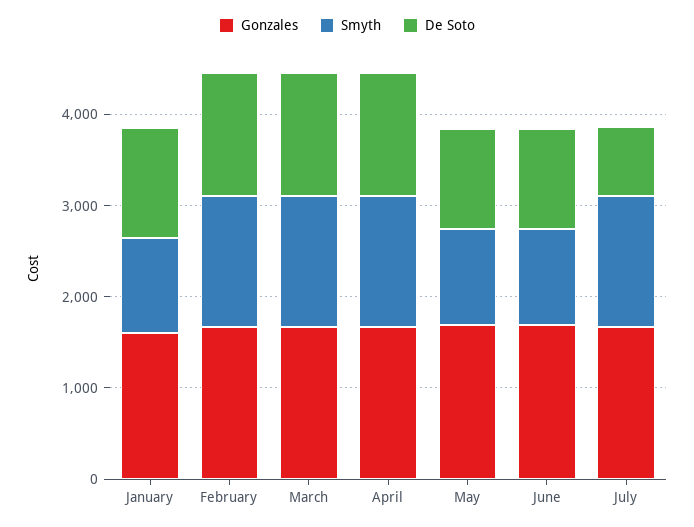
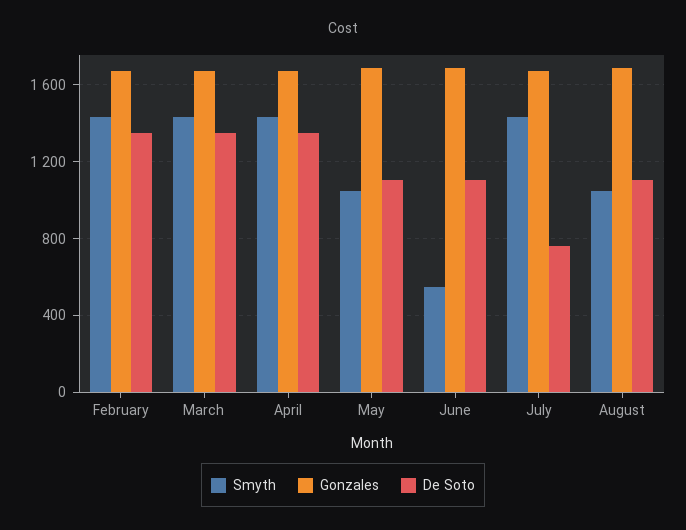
Gonzales, January: 1600 -> none
Smyth, January: 1000 -> none
De Soto, January: 1200 -> none
Smyth, June: 1000 -> 550
Smyth, August: none -> 1050
Gonzales, August: none -> 1700
De Soto, August: none -> 1100

